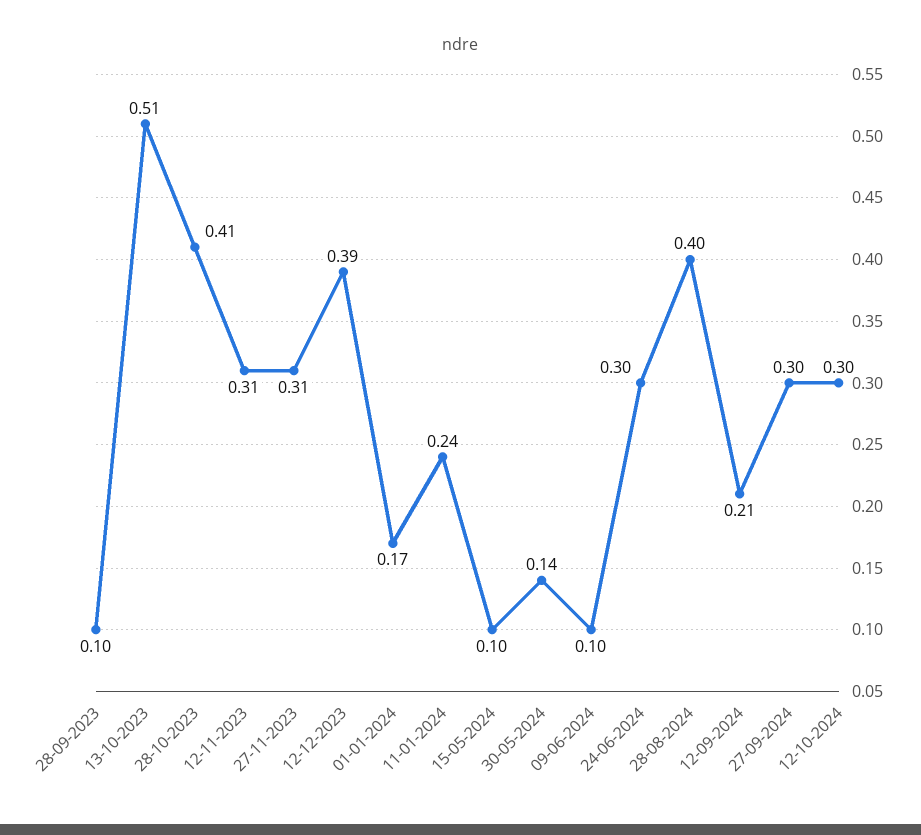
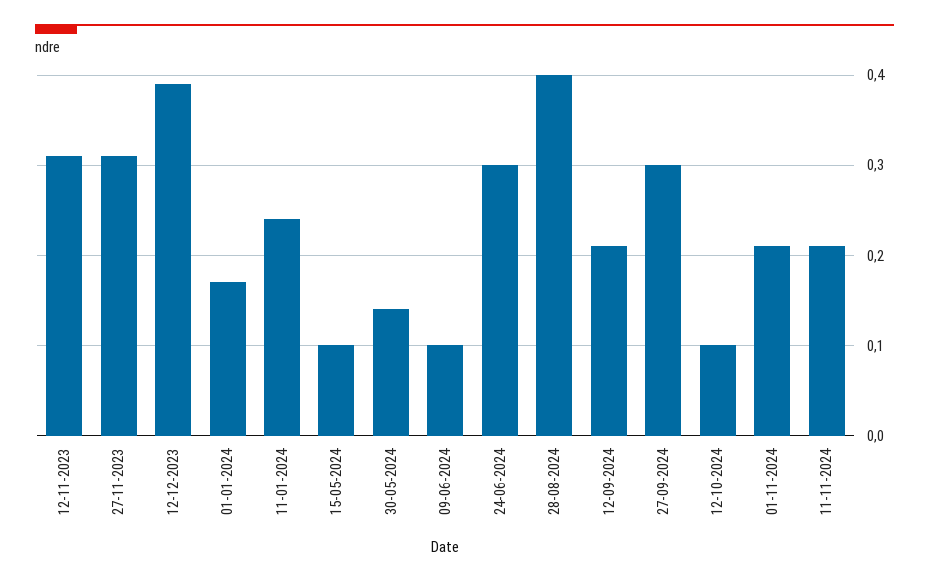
28-09-2023: 0.1 -> none
13-10-2023: 0.51 -> none
28-10-2023: 0.41 -> none
12-10-2024: 0.3 -> 0.1
01-11-2024: none -> 0.21
11-11-2024: none -> 0.21

